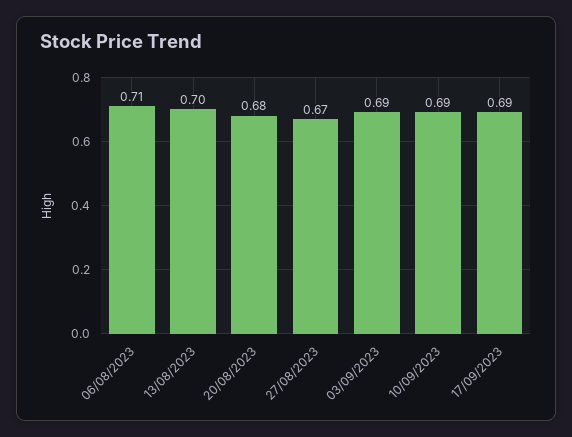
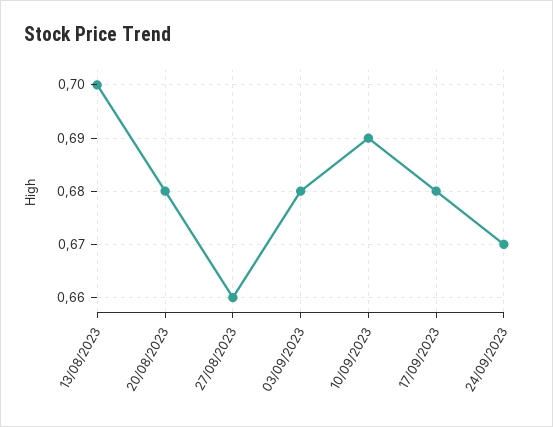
06/08/2023: 0.71 -> none
27/08/2023: 0.67 -> 0.66
03/09/2023: 0.69 -> 0.68
17/09/2023: 0.69 -> 0.68
24/09/2023: none -> 0.67

